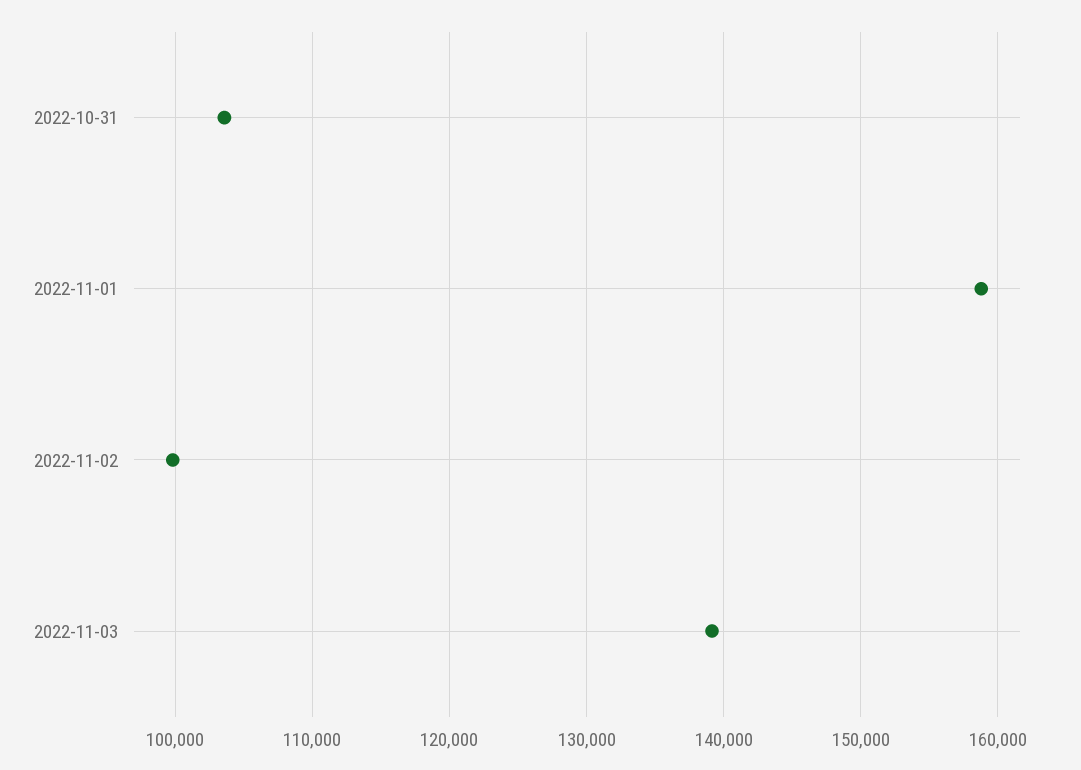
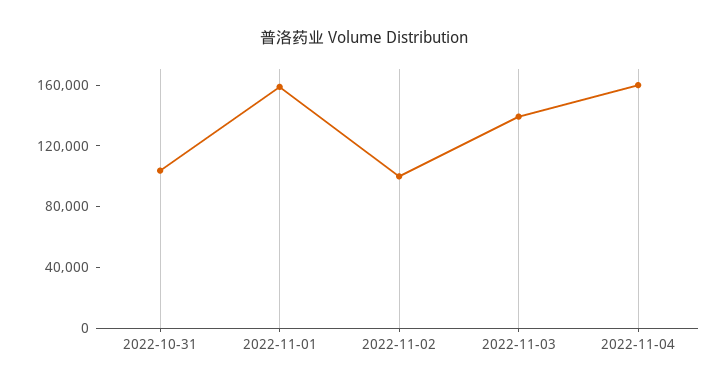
2022-11-04: none -> 160000

